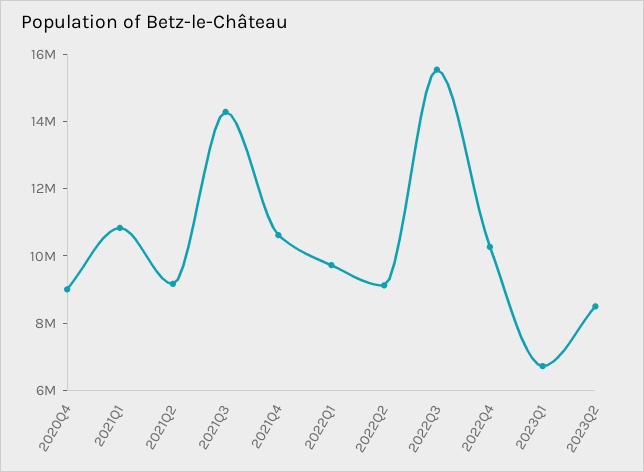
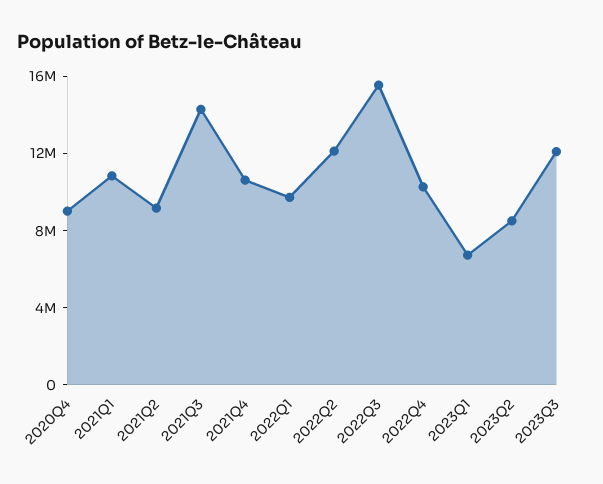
2022Q2: 9000000 -> 12000000
2023Q3: none -> 12000000

